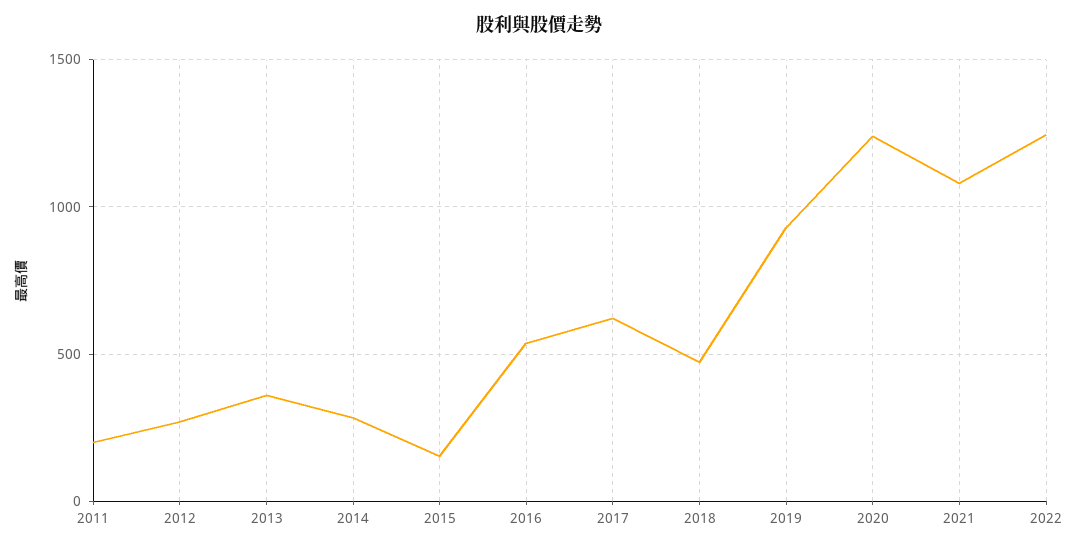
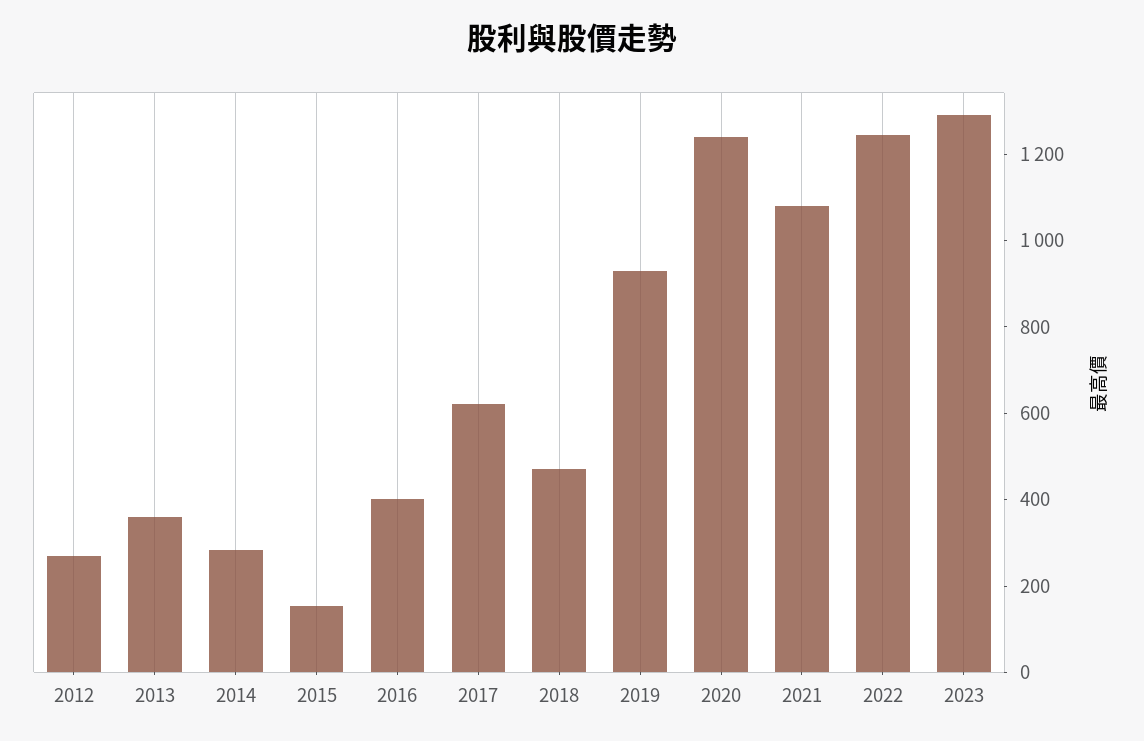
2011: 200 -> none
2016: 550 -> 400
2023: none -> 1300

